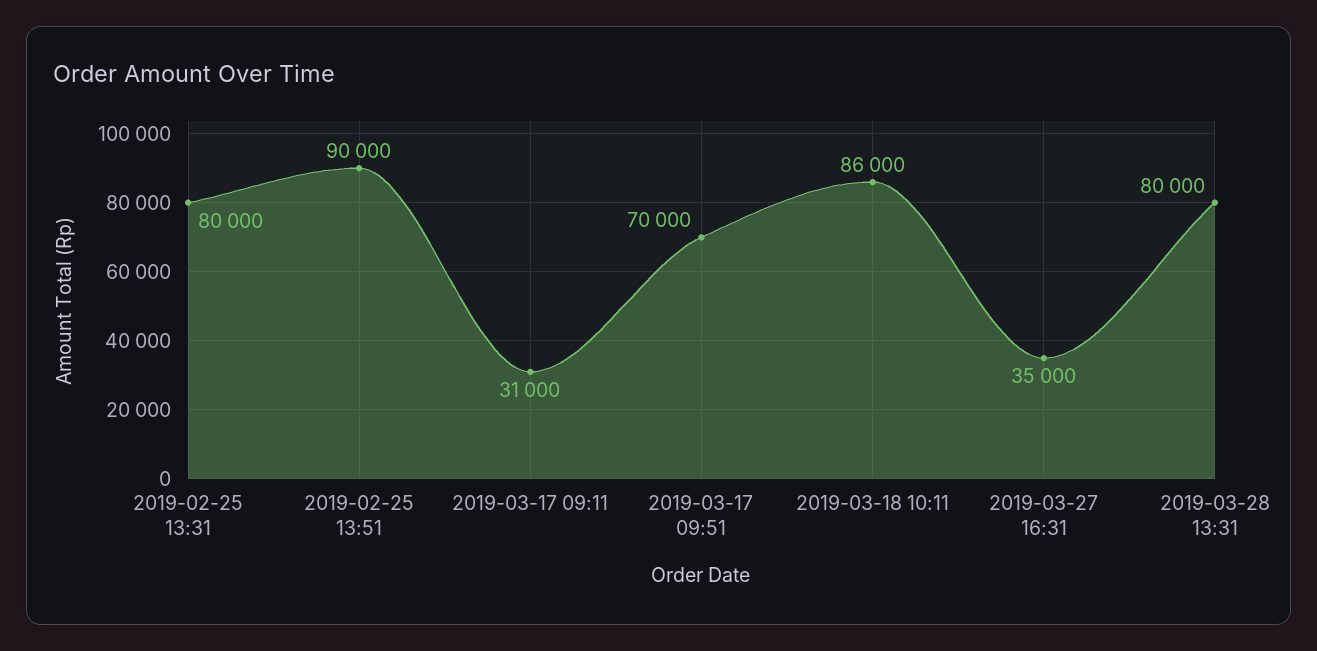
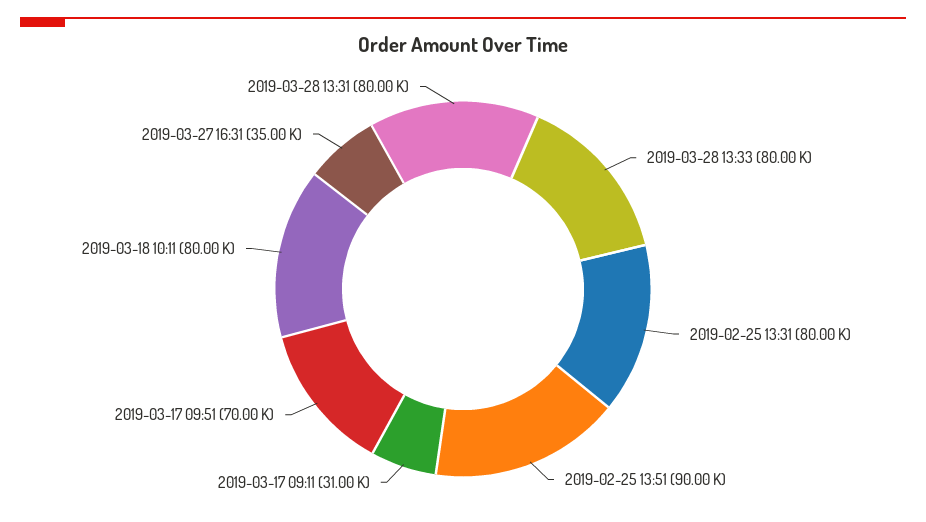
2019-03-18 10:11: 86000 -> 80000
2019-03-28 13:33: none -> 80000

